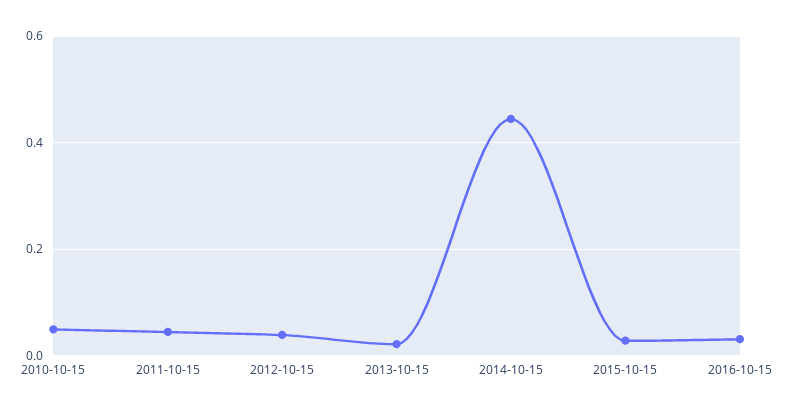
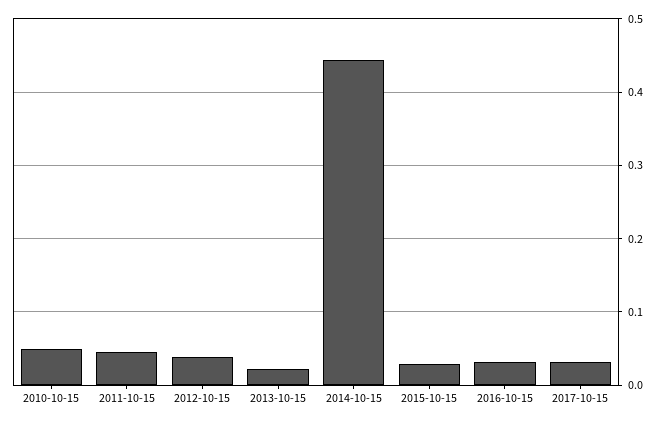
2017-10-15: none -> 0.03

